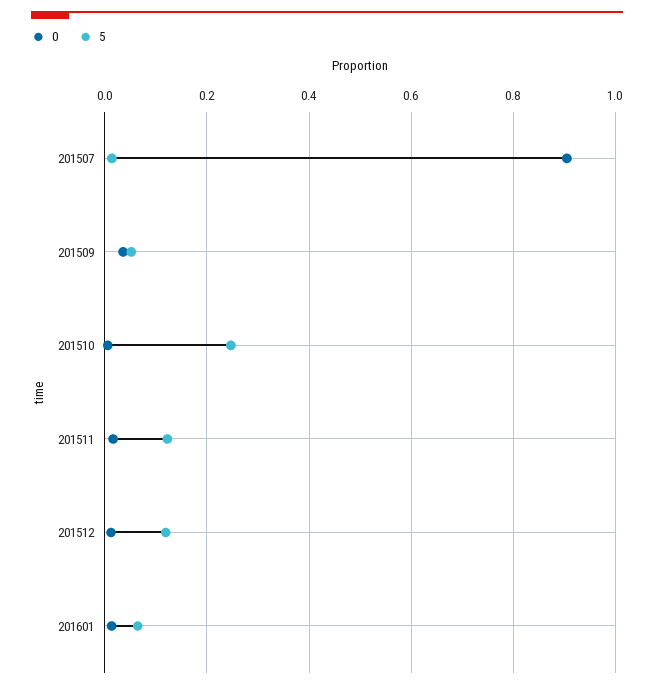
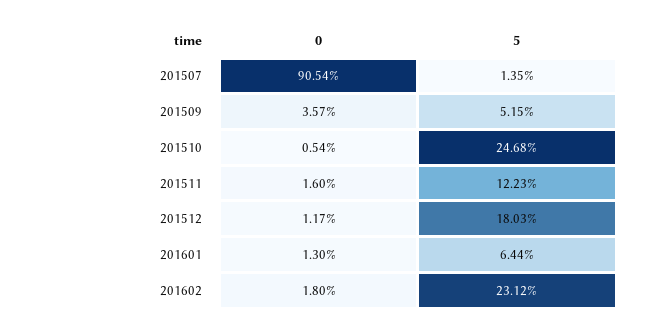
5, 201512: 0.12 -> 0.1803
0, 201602: none -> 0.018
5, 201602: none -> 0.2312

